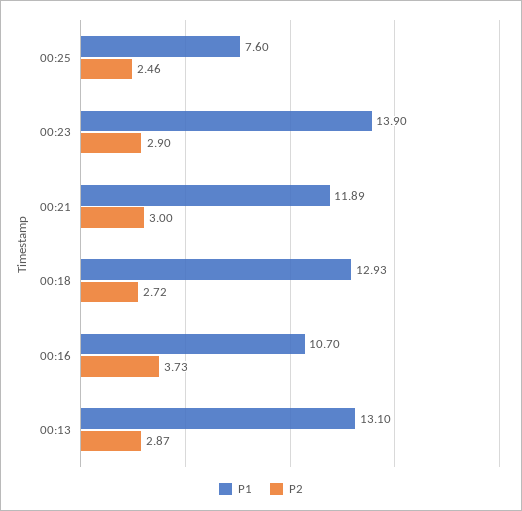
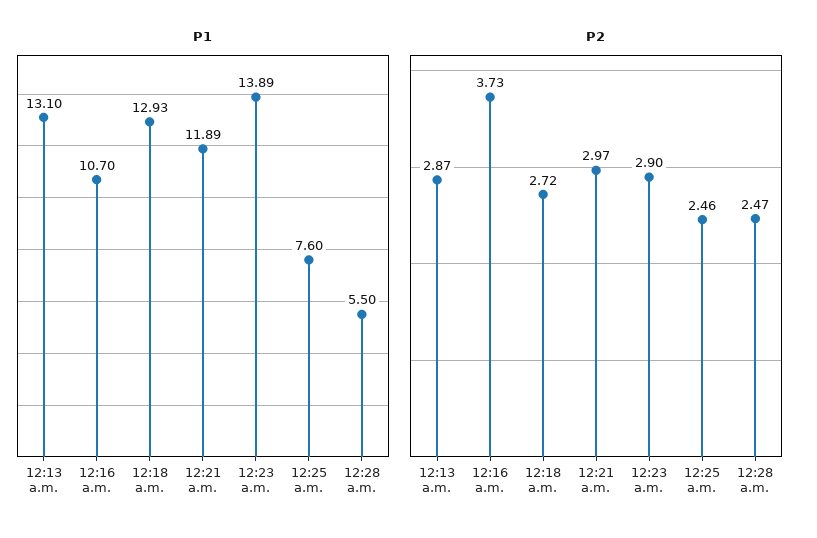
P1, 00:23: 13.9 -> 13.89
P2, 00:21: 3 -> 2.97
P1, 12:28 a.m.: none -> 5.5
P2, 12:28 a.m.: none -> 2.47

